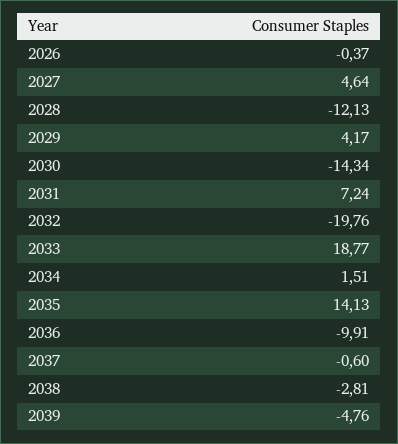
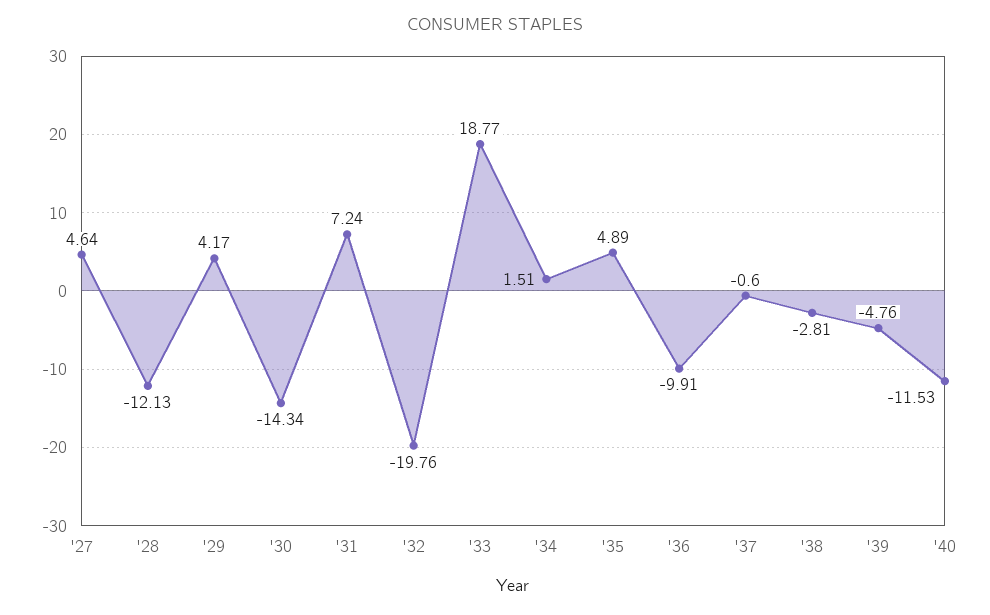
2026: -0.37 -> none
2035: 14.13 -> 4.89
'40: none -> -11.53

